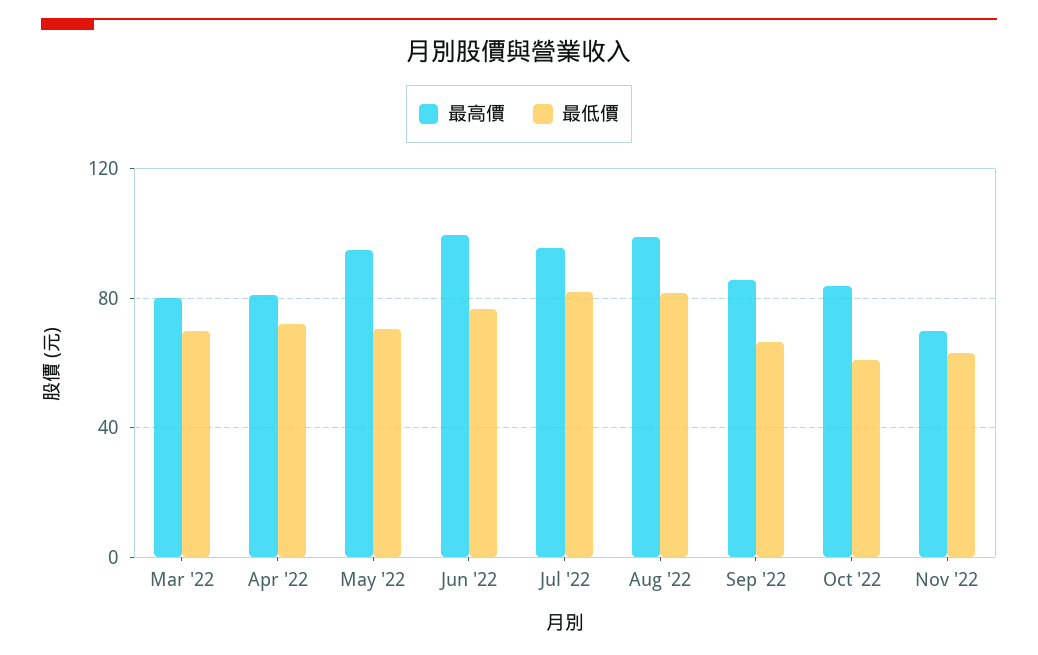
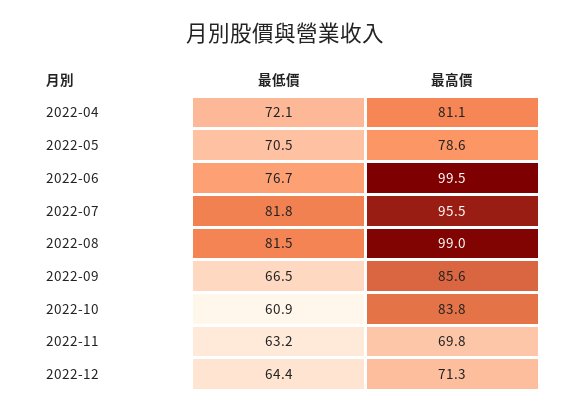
最高價, Mar '22: 80 -> none
最低價, Mar '22: 70 -> none
最高價, May '22: 95 -> 78.6
最低價, 2022-12: none -> 64.4
最高價, 2022-12: none -> 71.3

